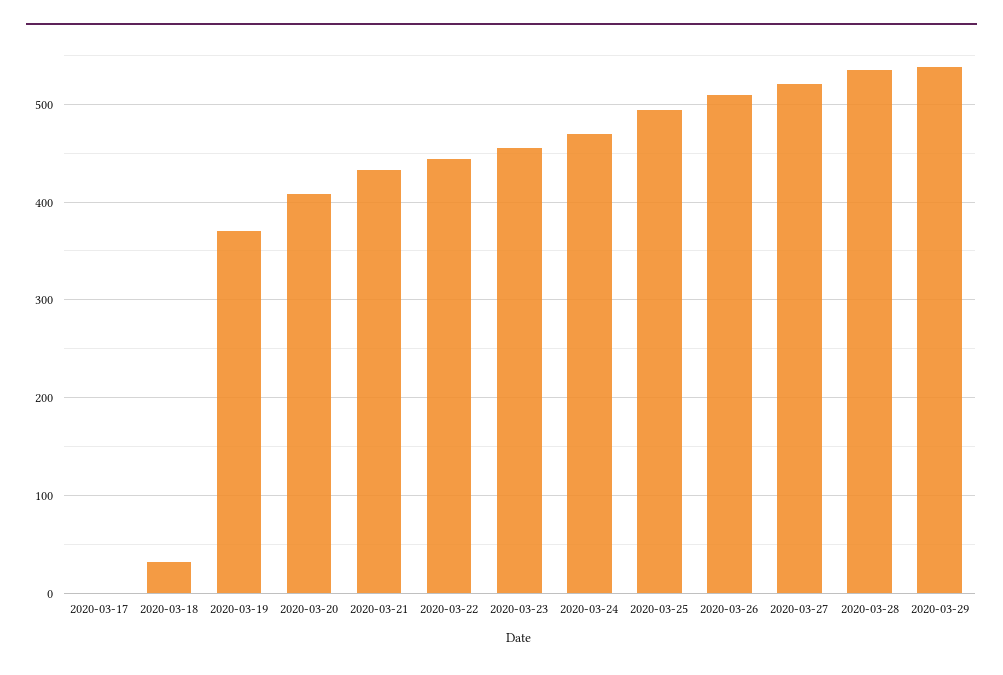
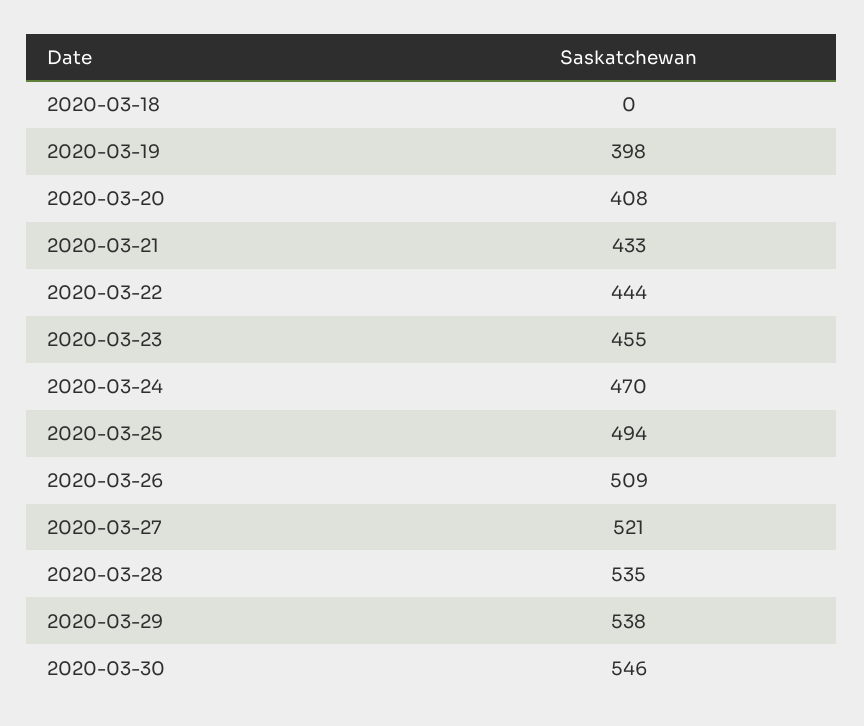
2020-03-17: 0 -> none
2020-03-18: 30 -> 0
2020-03-19: 370 -> 398
2020-03-30: none -> 546

